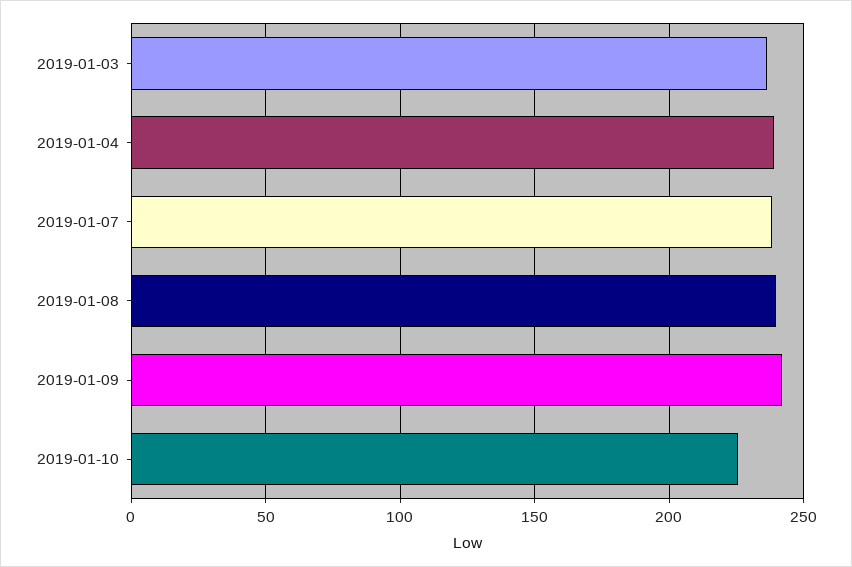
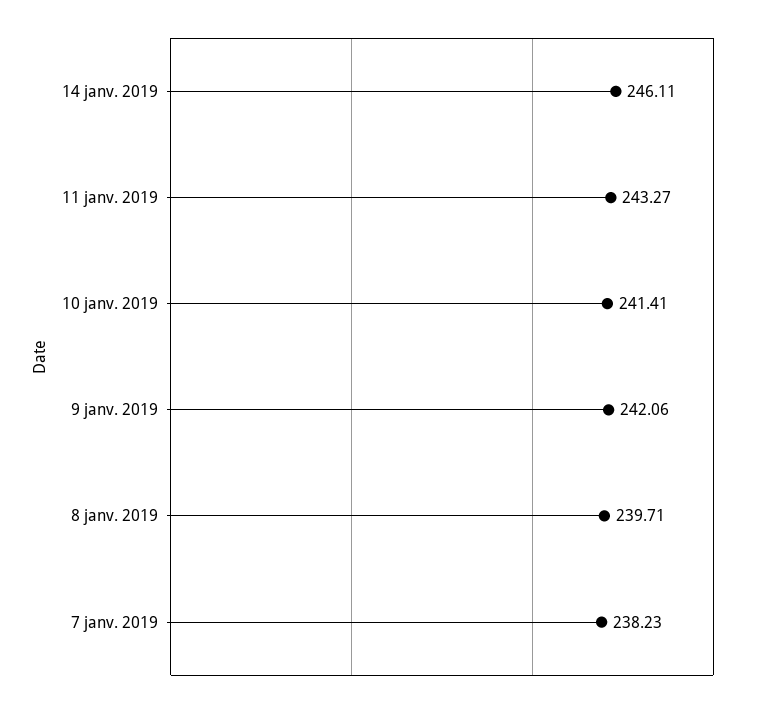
2019-01-03: 235 -> none
2019-01-04: 240 -> none
2019-01-10: 225 -> 241.41
14 janv. 2019: none -> 246.11
11 janv. 2019: none -> 243.27

